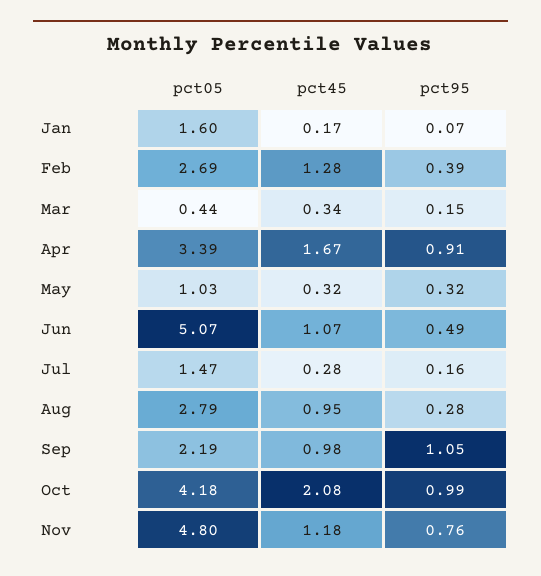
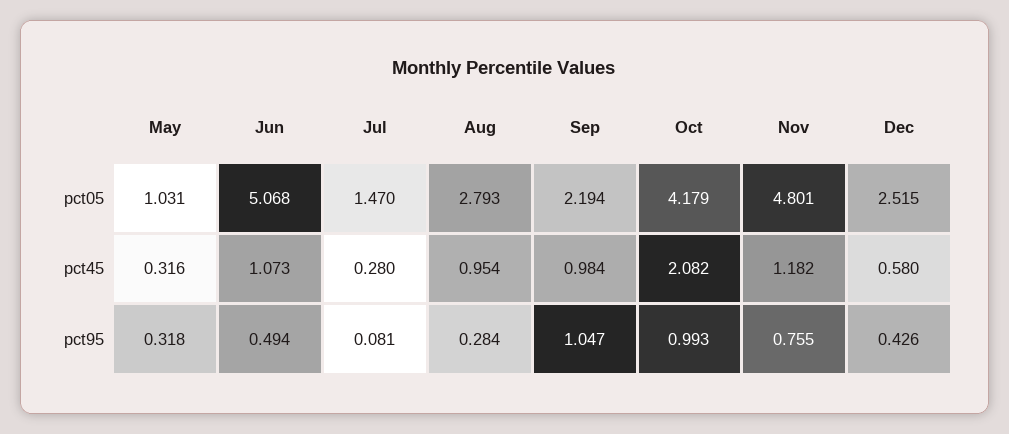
pct05, Jan: 1.6 -> none
pct45, Jan: 0.17 -> none
pct95, Jan: 0.07 -> none
pct05, Feb: 2.69 -> none
pct45, Feb: 1.28 -> none
pct95, Feb: 0.39 -> none
pct05, Mar: 0.44 -> none
pct45, Mar: 0.34 -> none
pct95, Mar: 0.15 -> none
pct05, Apr: 3.39 -> none
pct45, Apr: 1.67 -> none
pct95, Apr: 0.91 -> none
pct95, Jul: 0.16 -> 0.081
pct05, Dec: none -> 2.515
pct45, Dec: none -> 0.58
pct95, Dec: none -> 0.426

